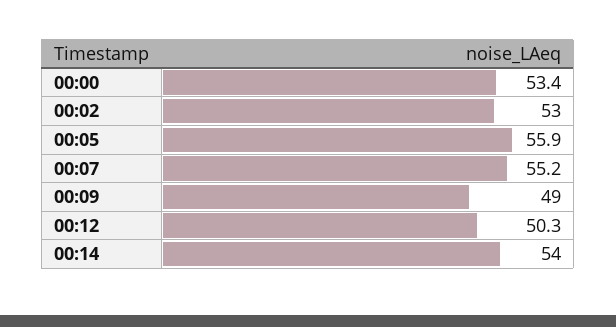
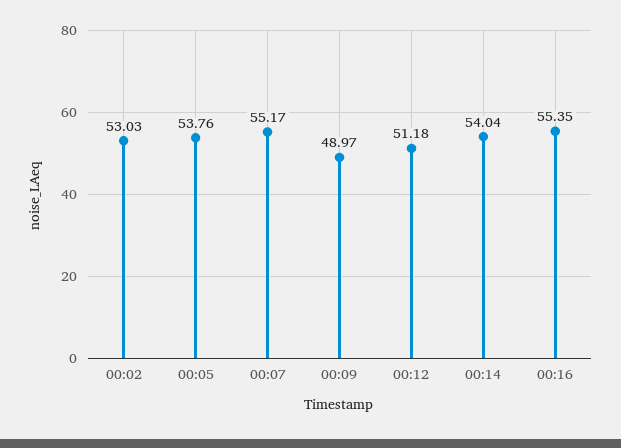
00:00: 53.4 -> none
00:05: 55.9 -> 53.76
00:12: 50.3 -> 51.18
00:16: none -> 55.35

